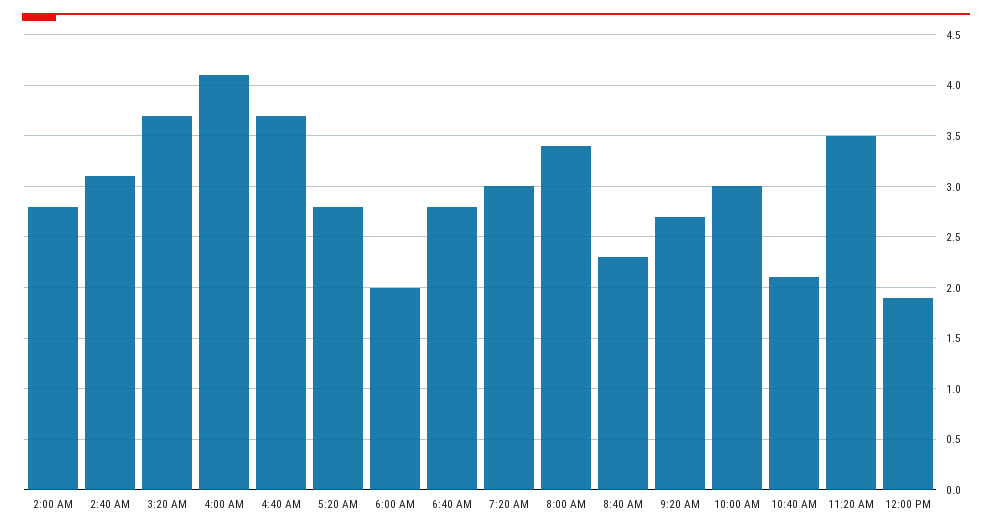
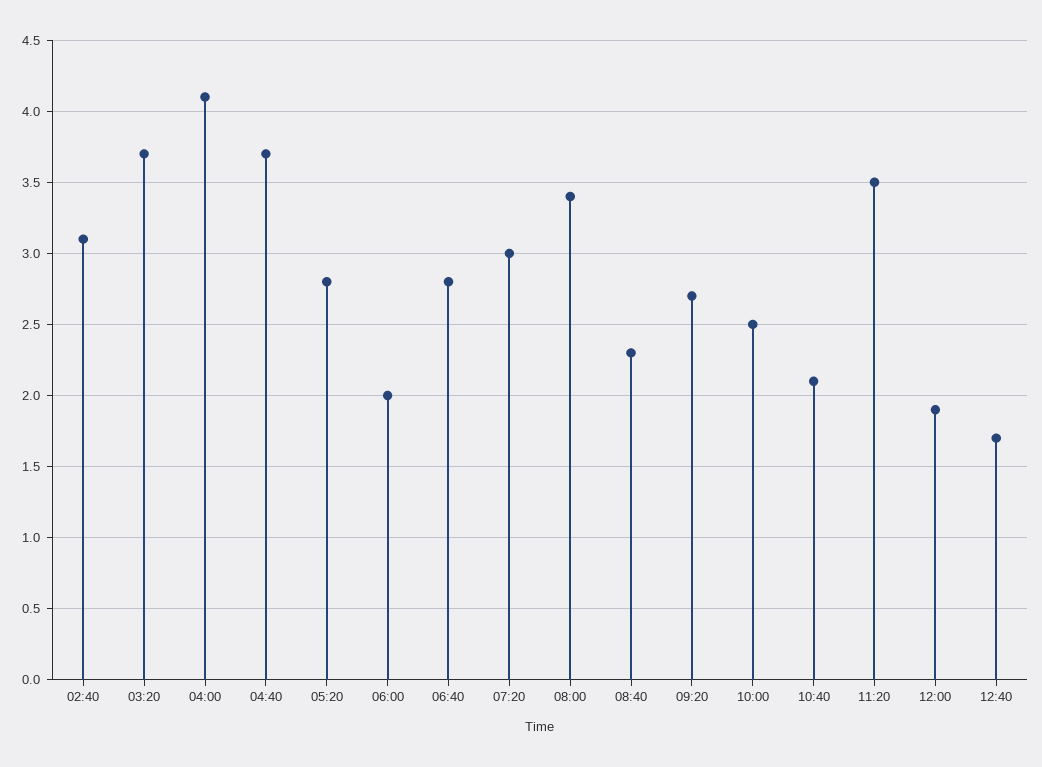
2:00 AM: 2.8 -> none
10:00 AM: 3 -> 2.5
12:40: none -> 1.7

